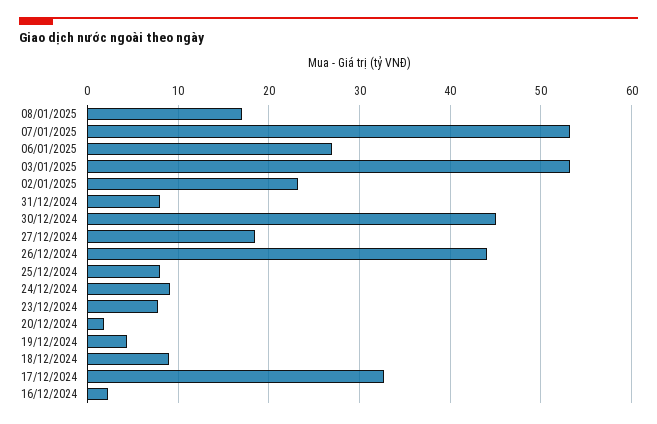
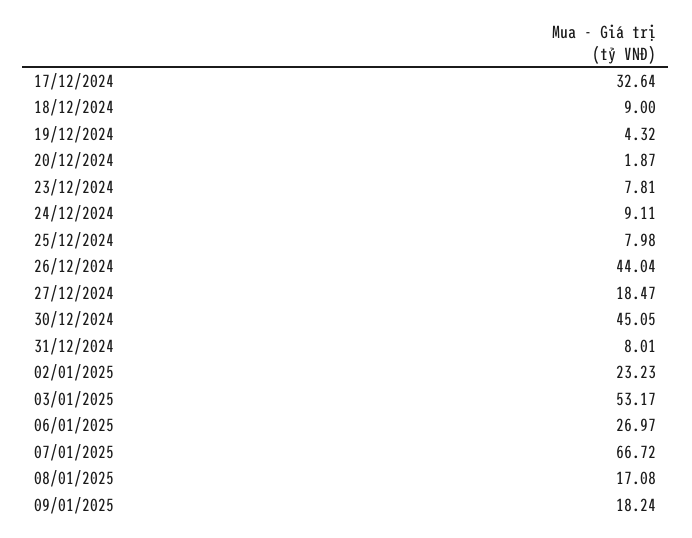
07/01/2025: 53 -> 66.72
16/12/2024: 2 -> none
09/01/2025: none -> 18.24

